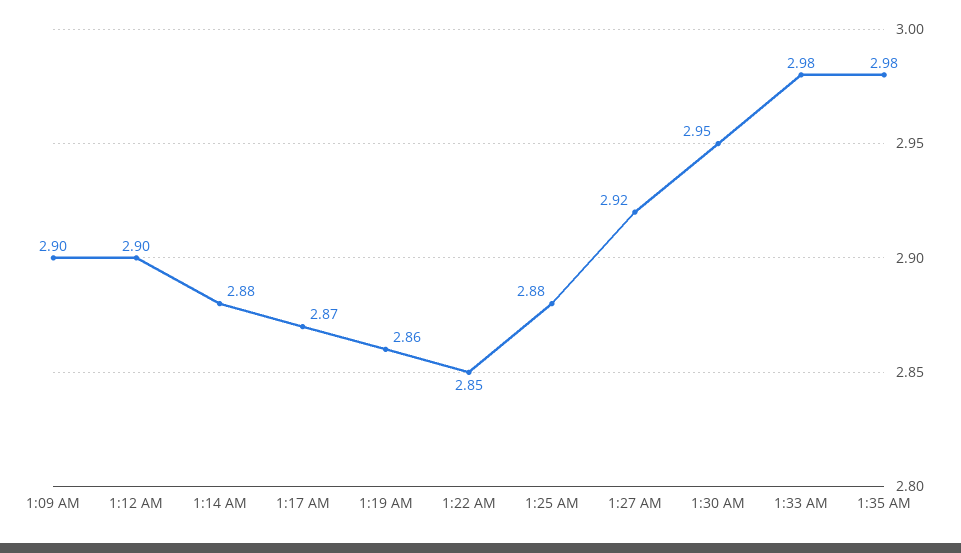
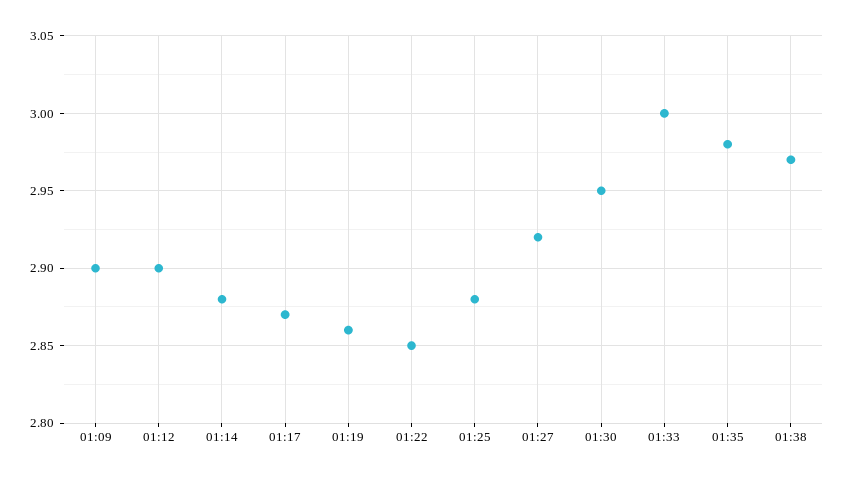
1:33 AM: 2.98 -> 3
01:38: none -> 2.97

